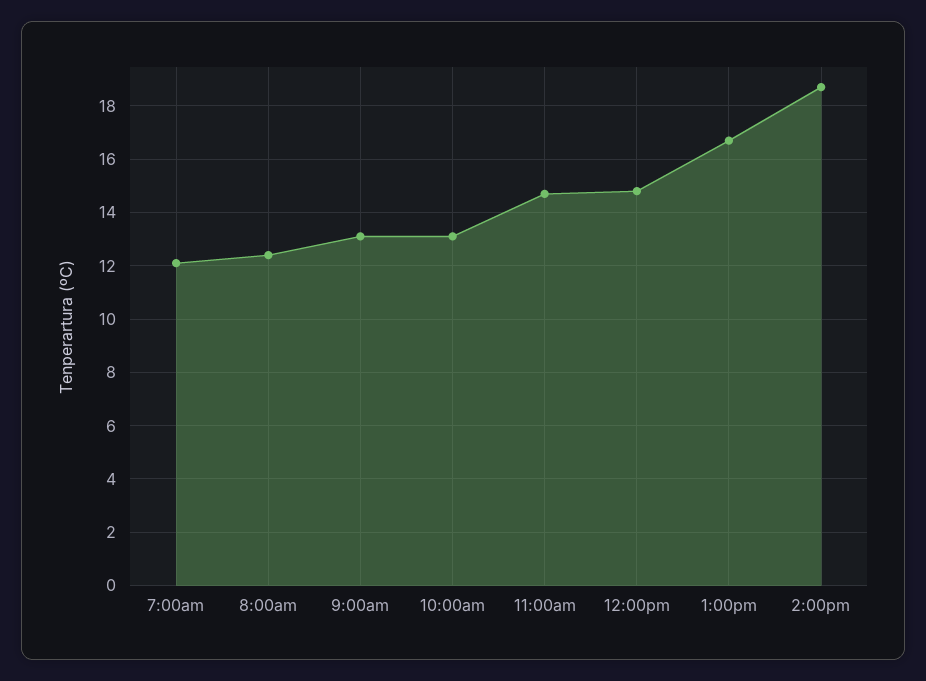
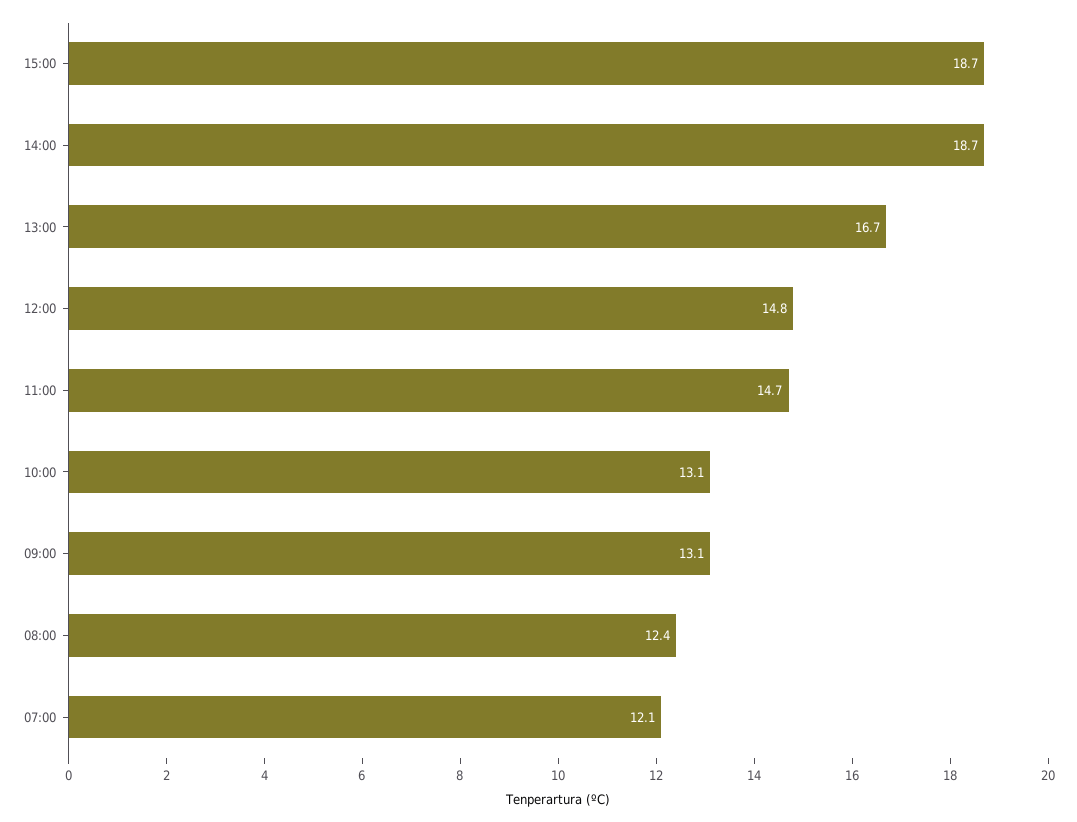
15:00: none -> 18.7

